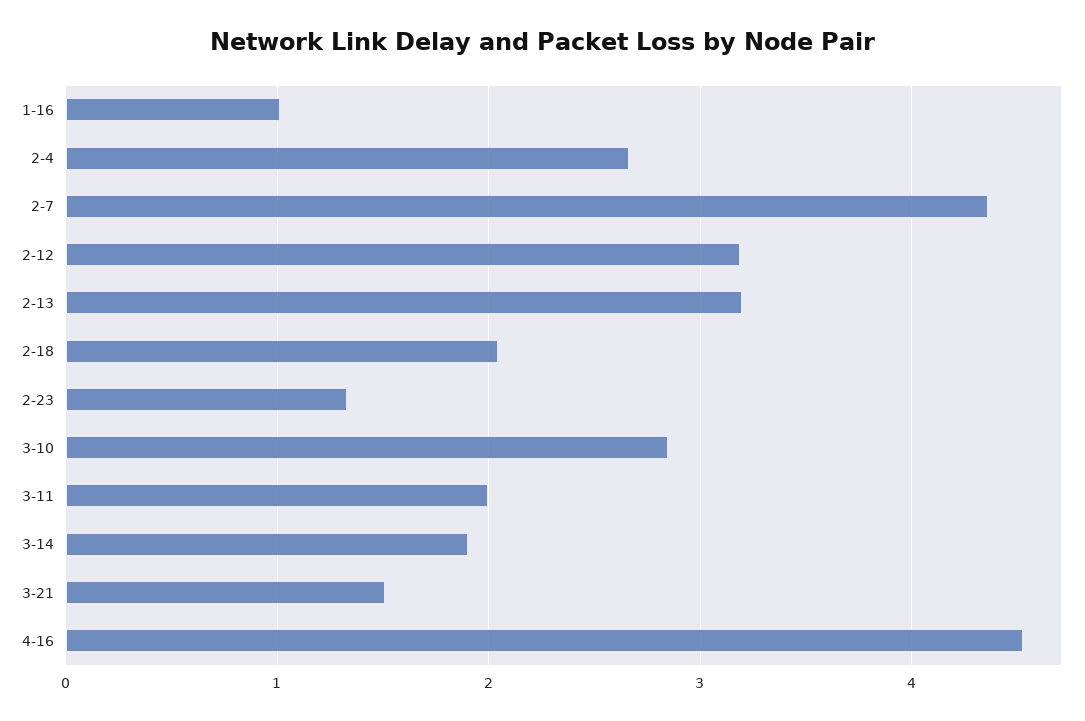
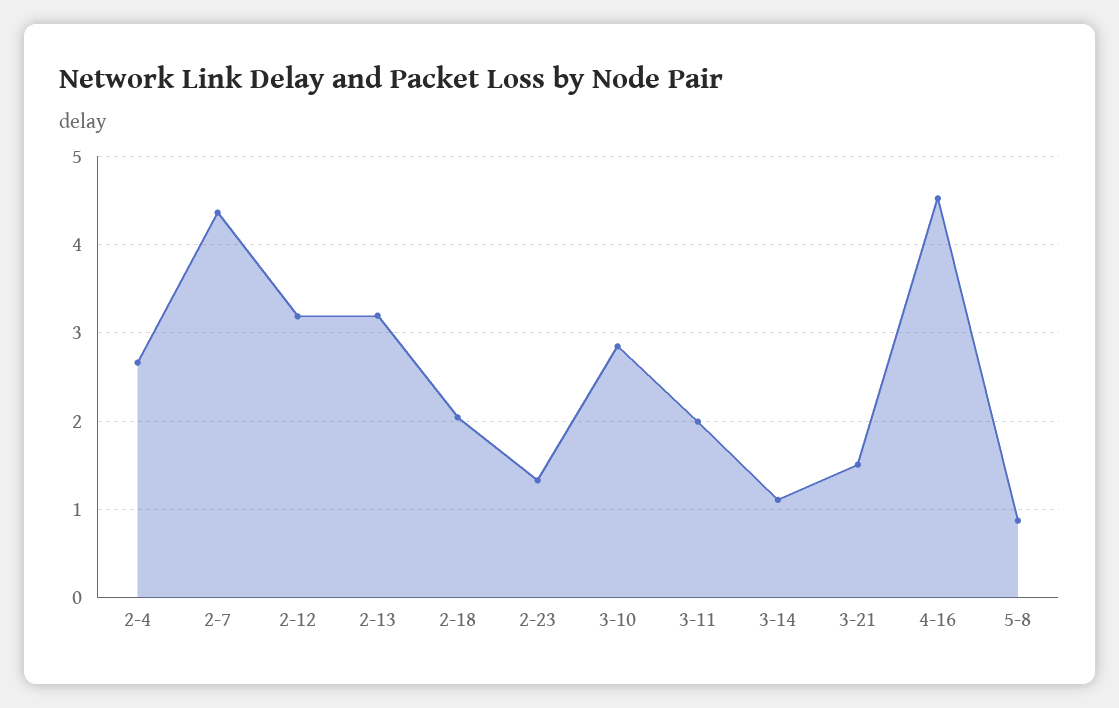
1-16: 1 -> none
3-14: 1.9 -> 1.1
5-8: none -> 0.9

